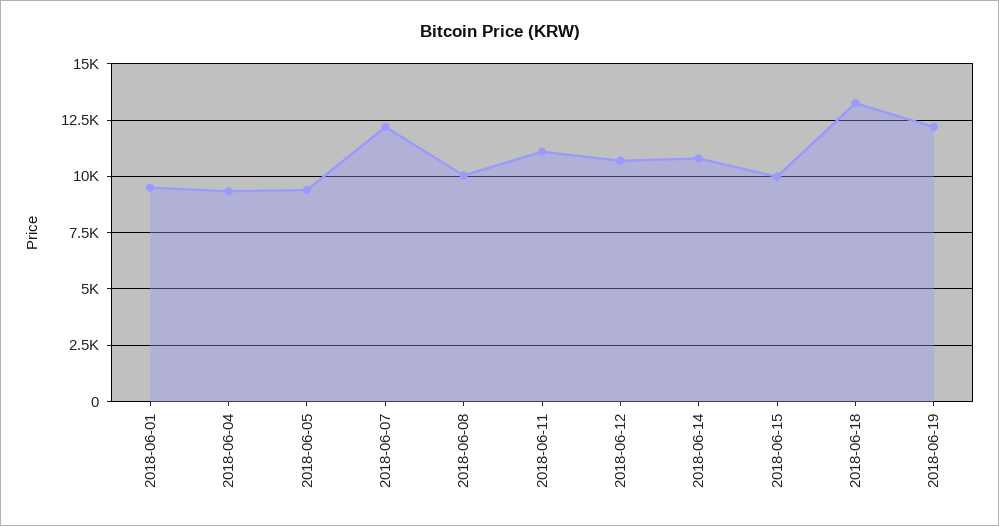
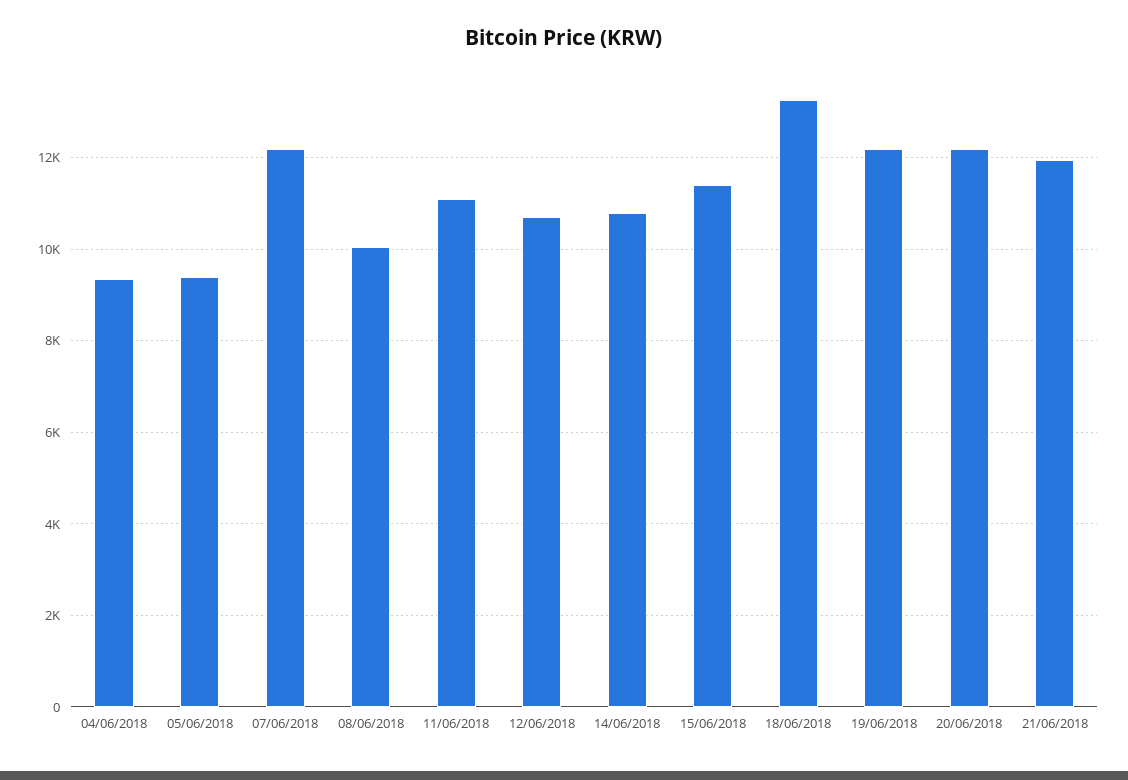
2018-06-01: 9500 -> none
2018-06-15: 10000 -> 11400
20/06/2018: none -> 12200
21/06/2018: none -> 12000

